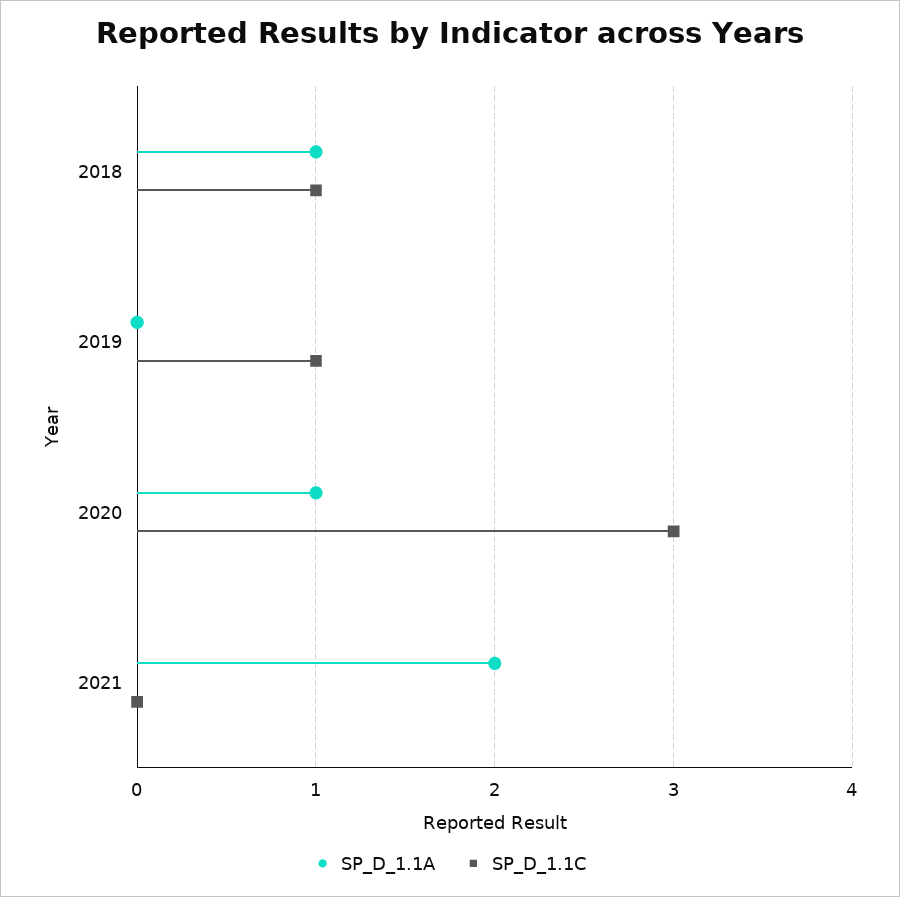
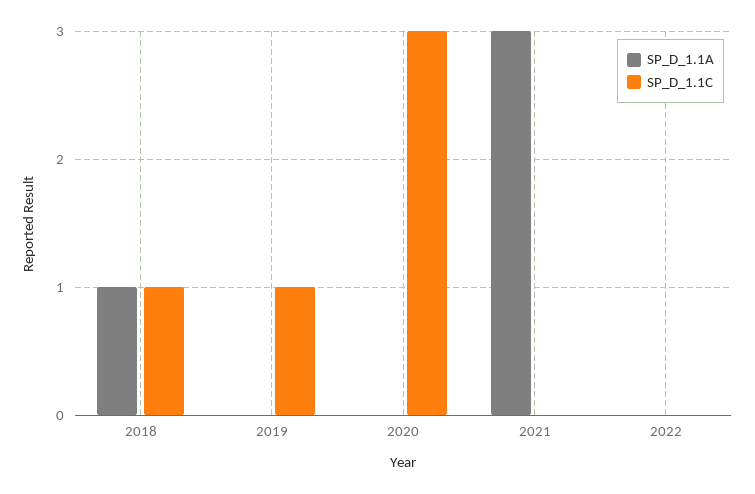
SP_D_1.1A, 2020: 1 -> 0
SP_D_1.1A, 2021: 2 -> 3
SP_D_1.1A, 2022: none -> 0
SP_D_1.1C, 2022: none -> 0

